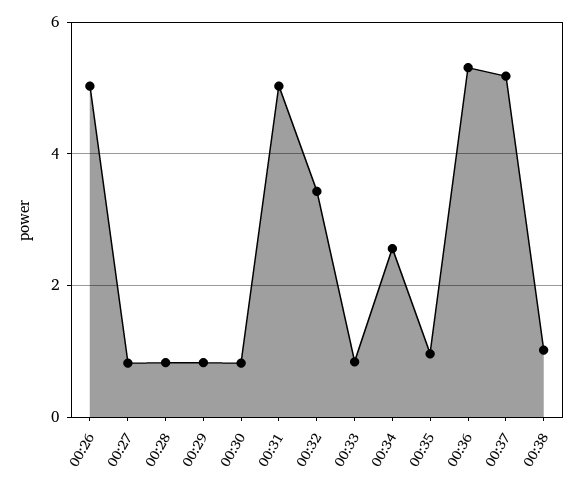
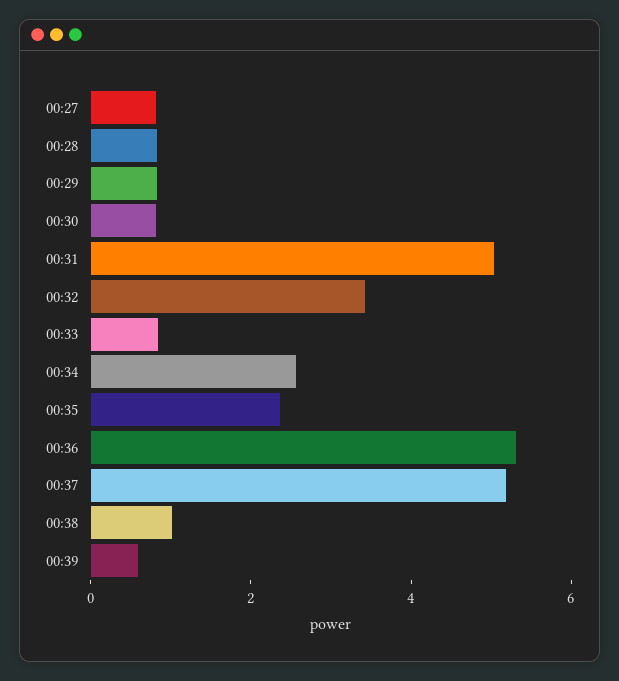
00:26: 5 -> none
00:35: 1 -> 2.5
00:39: none -> 0.5

